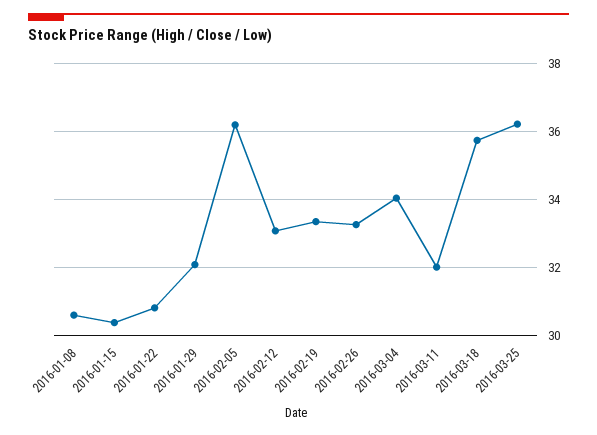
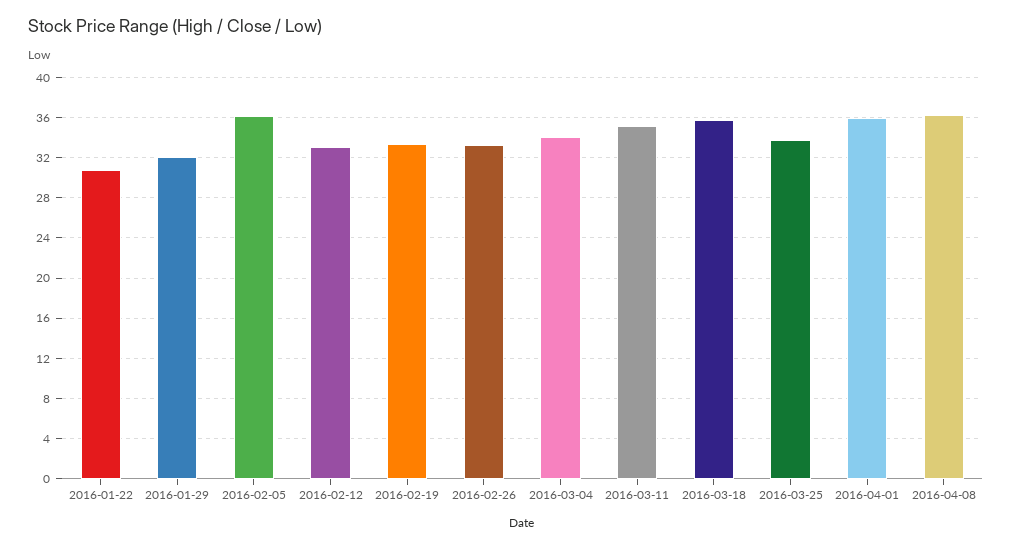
2016-01-08: 30.6 -> none
2016-01-15: 30.4 -> none
2016-03-11: 32 -> 35
2016-03-25: 36.2 -> 34
2016-04-01: none -> 36
2016-04-08: none -> 36

